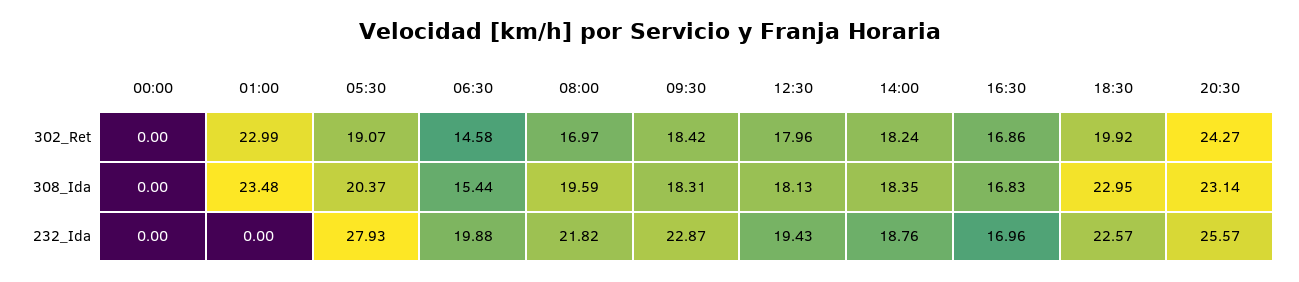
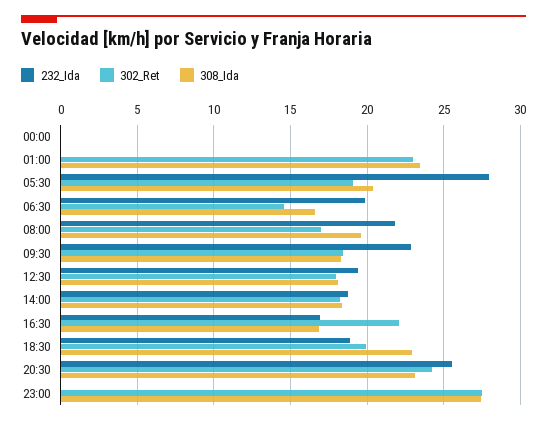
302_Ret, 16:30: 16.86 -> 22
308_Ida, 06:30: 15.44 -> 16.5
232_Ida, 18:30: 22.57 -> 19
232_Ida, 23:00: none -> 0
302_Ret, 23:00: none -> 27.5
308_Ida, 23:00: none -> 27.5

